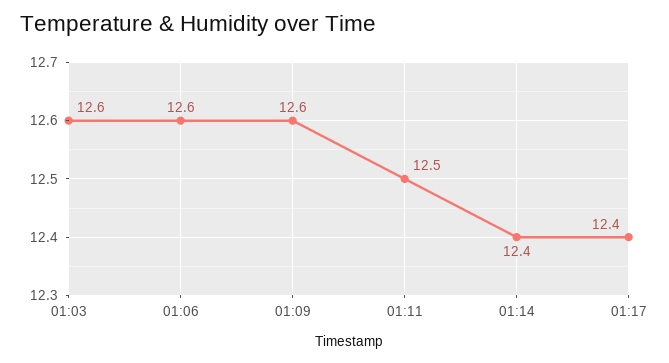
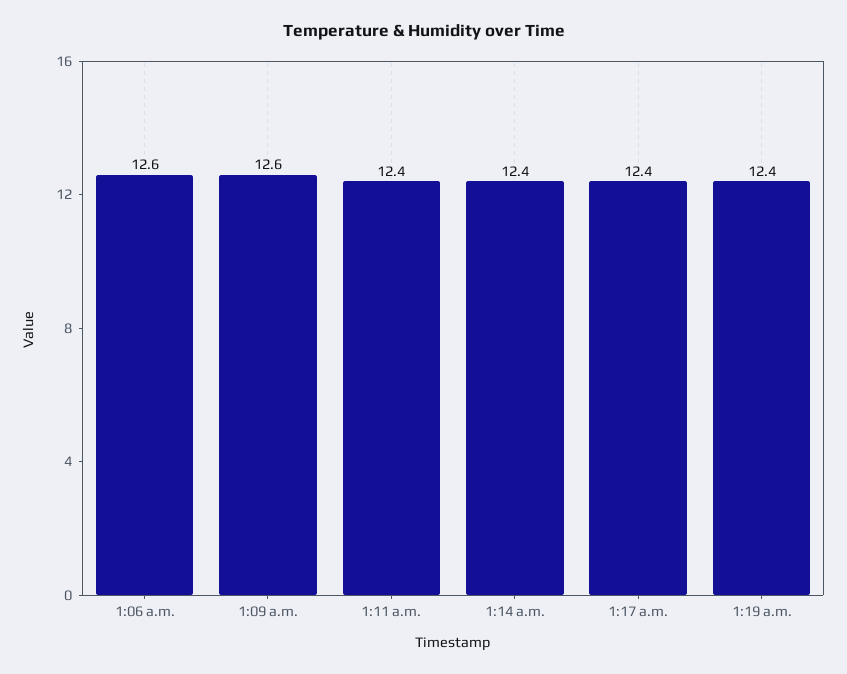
01:03: 12.6 -> none
01:11: 12.5 -> 12.4
1:19 a.m.: none -> 12.4

